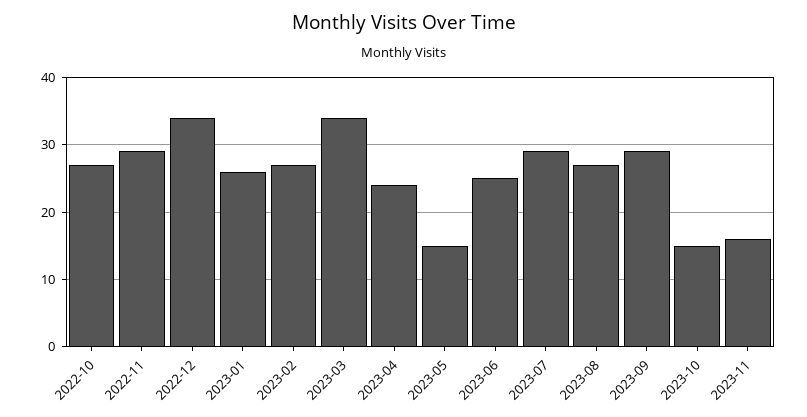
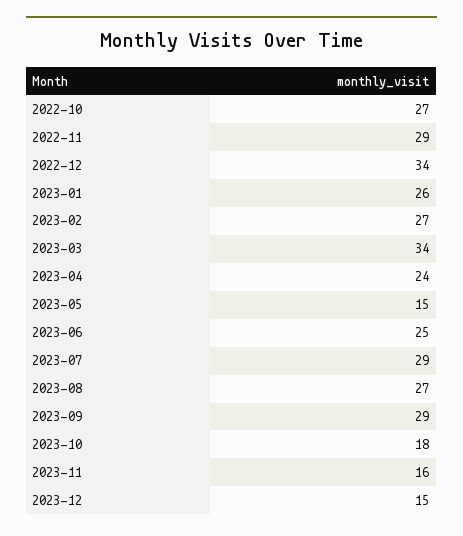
2023-10: 15 -> 18
2023-12: none -> 15

